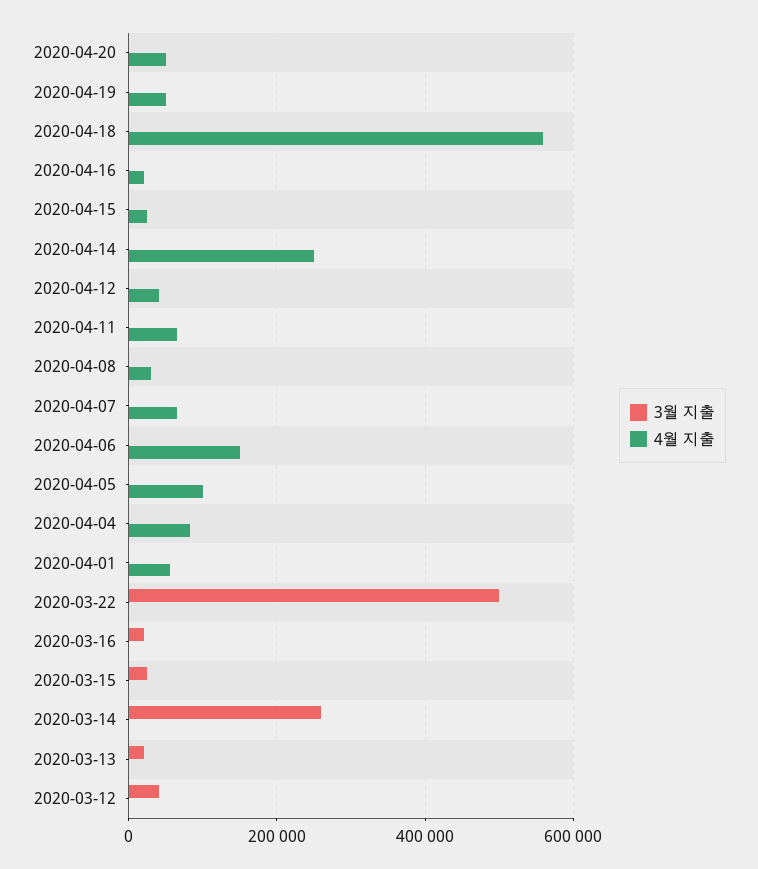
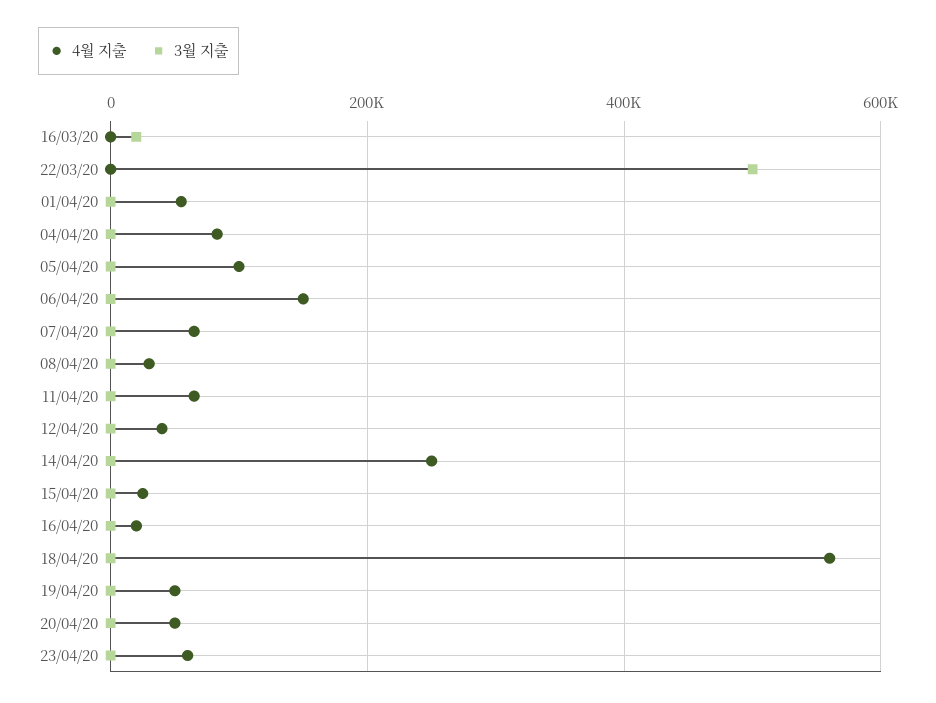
3월 지출, 2020-03-15: 20000 -> none
4월 지출, 2020-03-15: 0 -> none
3월 지출, 2020-03-14: 260000 -> none
4월 지출, 2020-03-14: 0 -> none
3월 지출, 2020-03-13: 20000 -> none
4월 지출, 2020-03-13: 0 -> none
3월 지출, 2020-03-12: 40000 -> none
4월 지출, 2020-03-12: 0 -> none
4월 지출, 23/04/20: none -> 60000
3월 지출, 23/04/20: none -> 0

